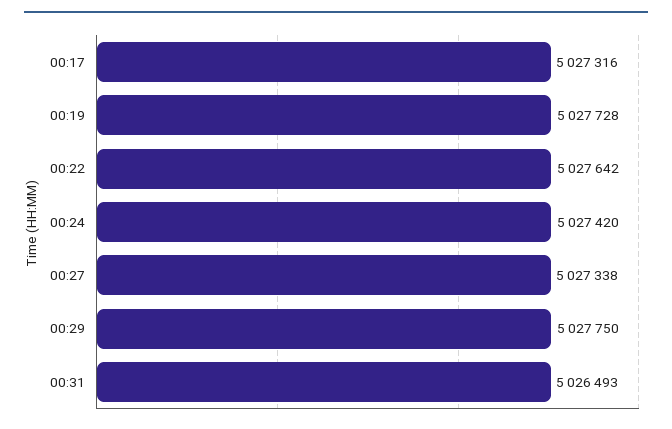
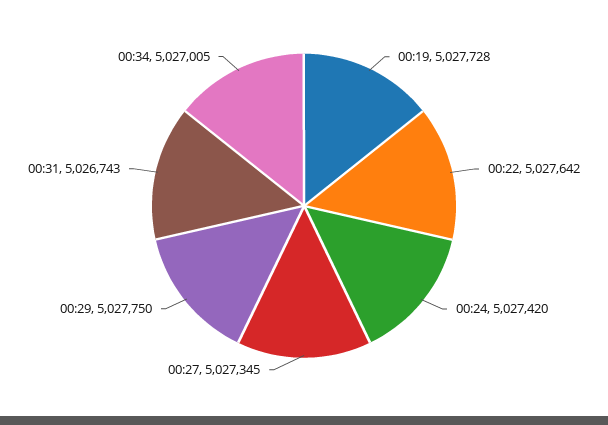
00:17: 5027316 -> none
00:27: 5027338 -> 5027345
00:31: 5026493 -> 5026743
00:34: none -> 5027005

